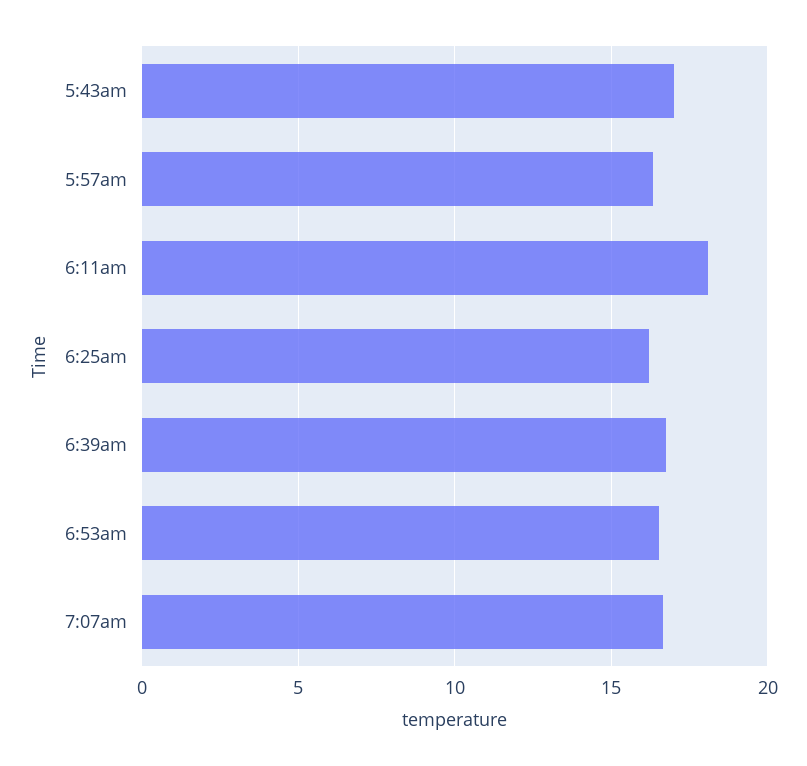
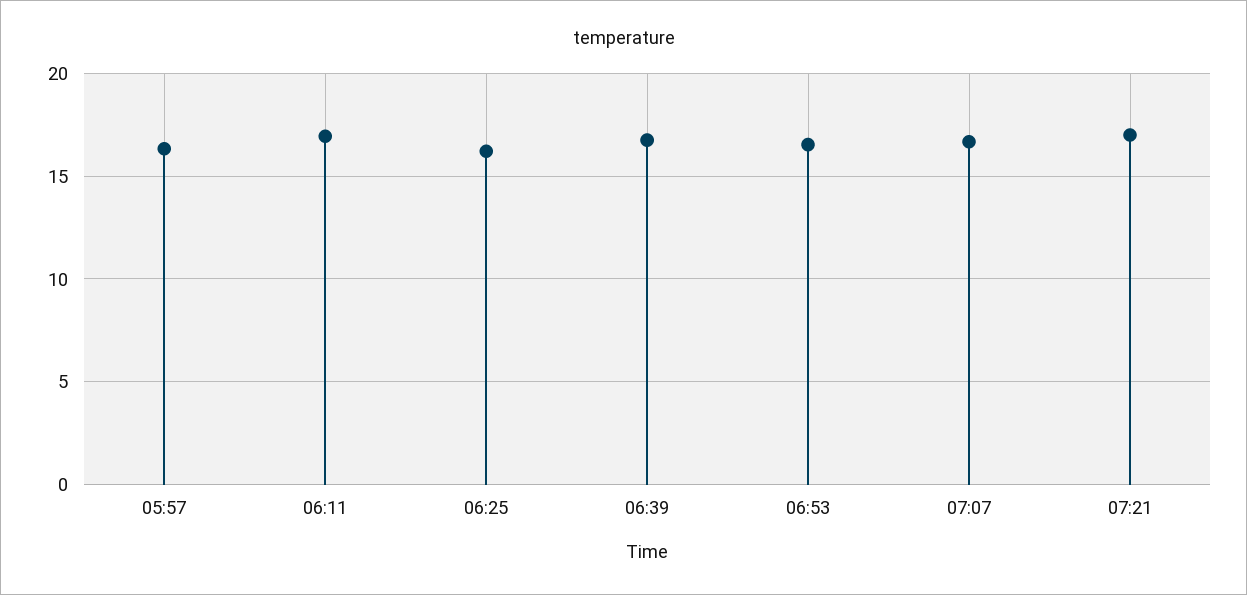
5:43am: 17 -> none
6:11am: 18 -> 17
07:21: none -> 17

